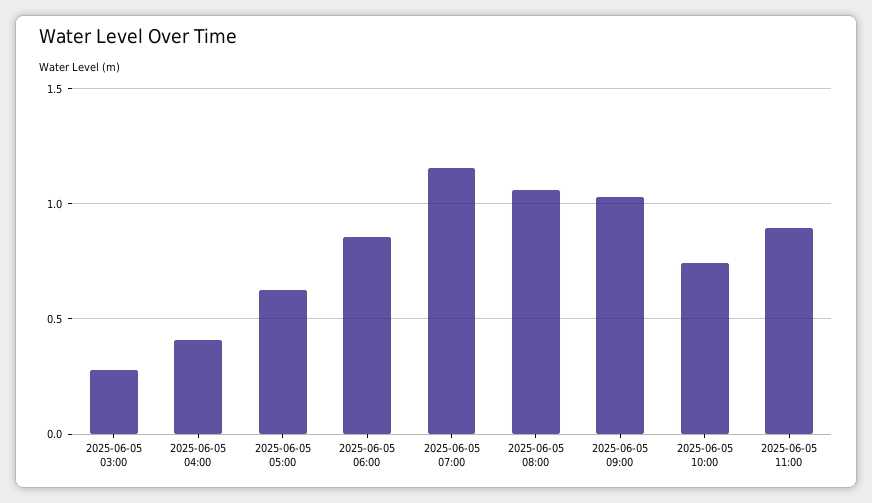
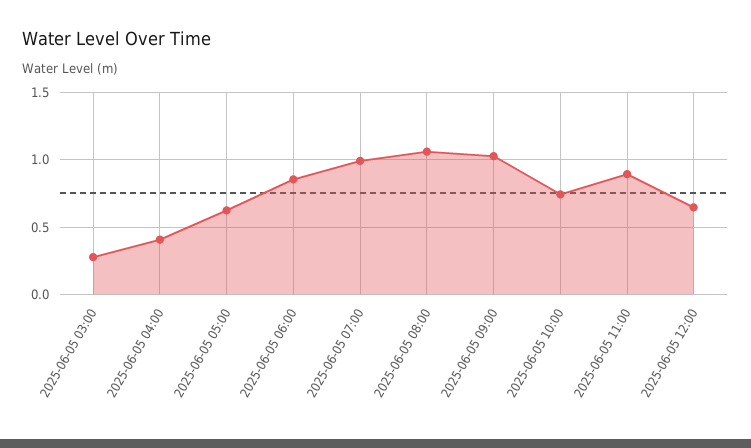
2025-06-05 07:00: 1.15 -> 1
2025-06-05 12:00: none -> 0.65

